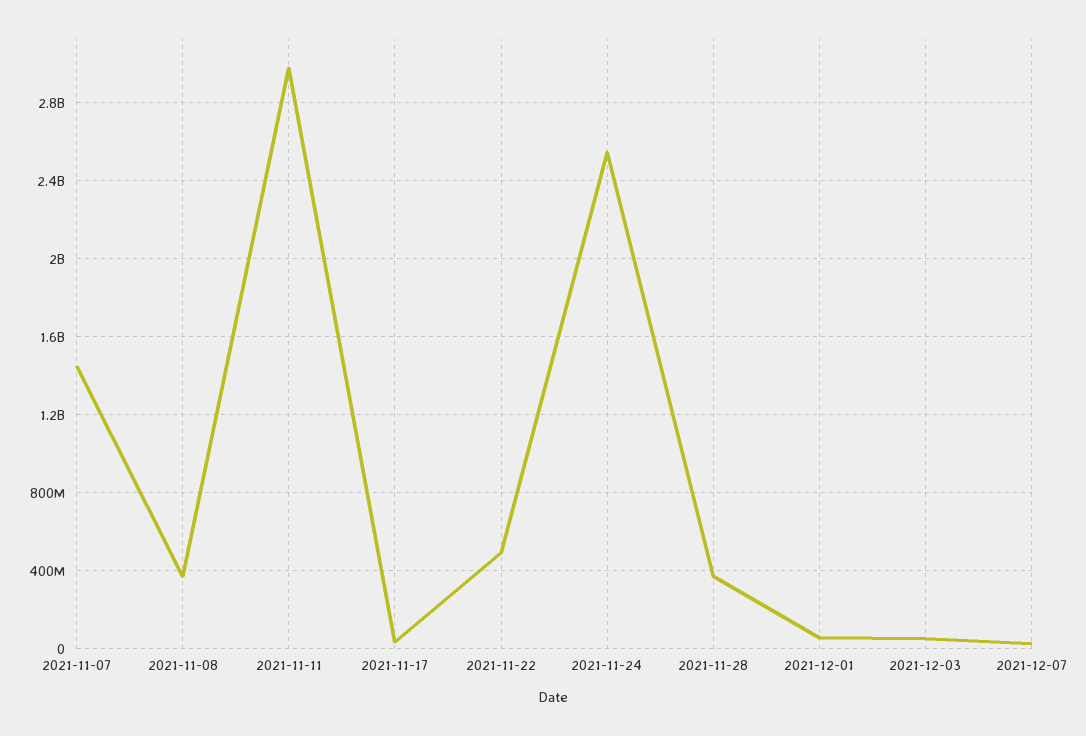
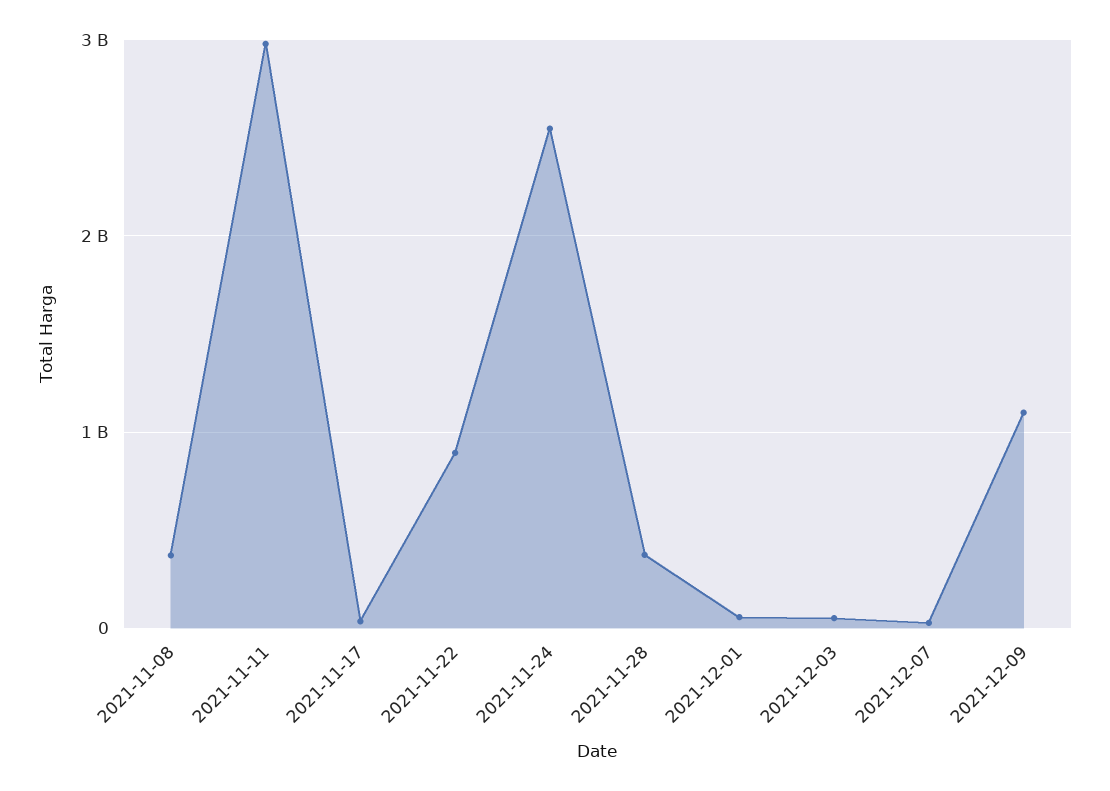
2021-11-07: 1450000000 -> none
2021-11-22: 500000000 -> 900000000
2021-12-09: none -> 1100000000

